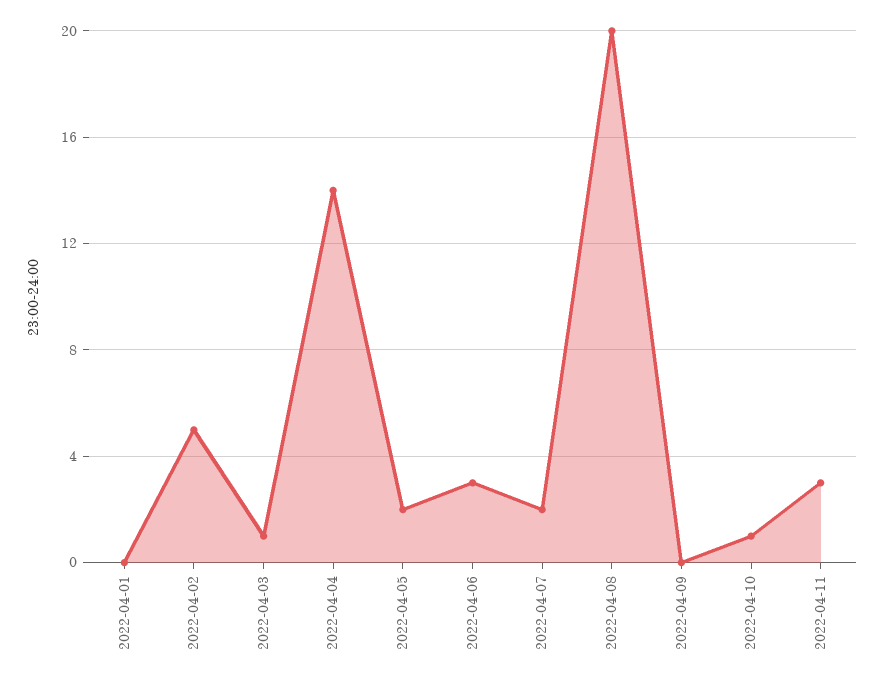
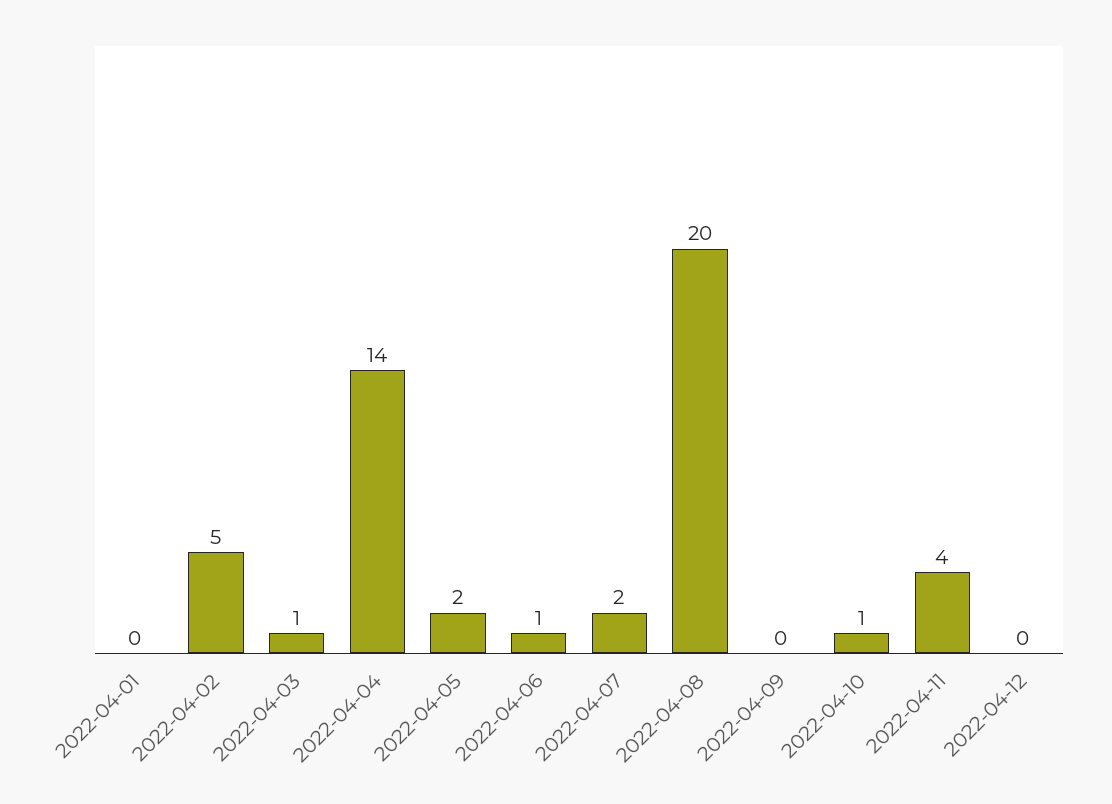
2022-04-06: 3 -> 1
2022-04-11: 3 -> 4
2022-04-12: none -> 0

